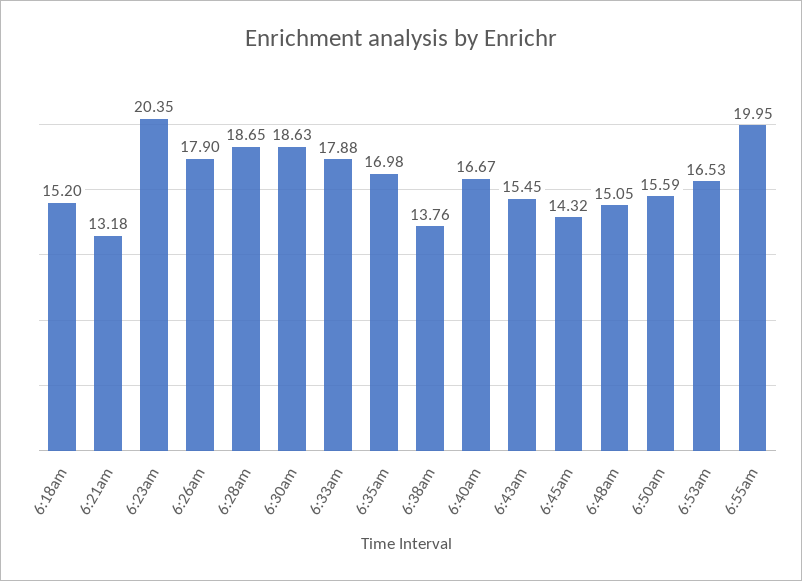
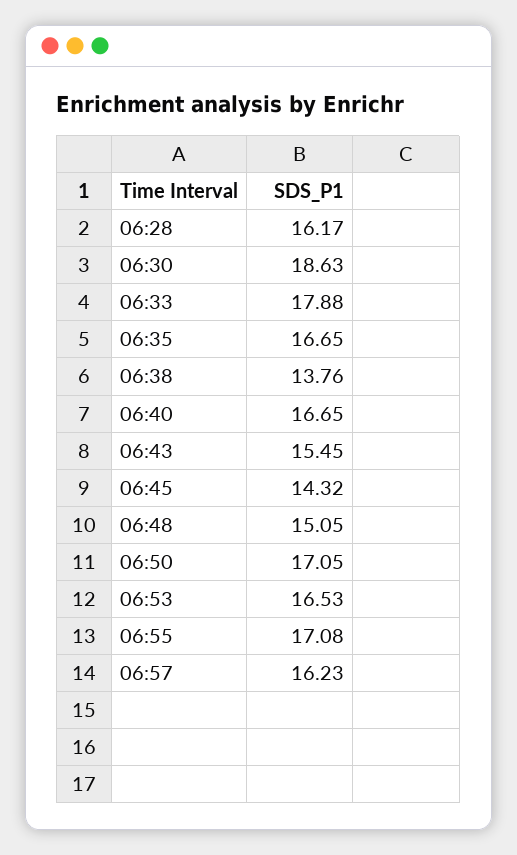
6:18am: 15.2 -> none
6:21am: 13.18 -> none
6:23am: 20.35 -> none
6:26am: 17.9 -> none
6:28am: 18.65 -> 16.17
6:35am: 16.98 -> 16.65
6:40am: 16.67 -> 16.65
6:50am: 15.59 -> 17.05
6:55am: 19.95 -> 17.08
06:57: none -> 16.23

